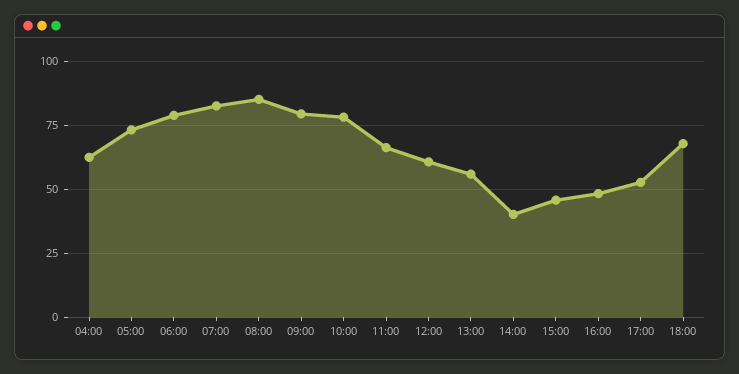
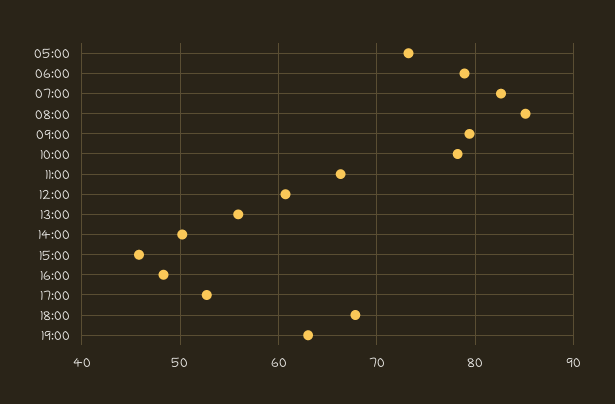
04:00: 62.5 -> none
14:00: 40 -> 50
19:00: none -> 63

